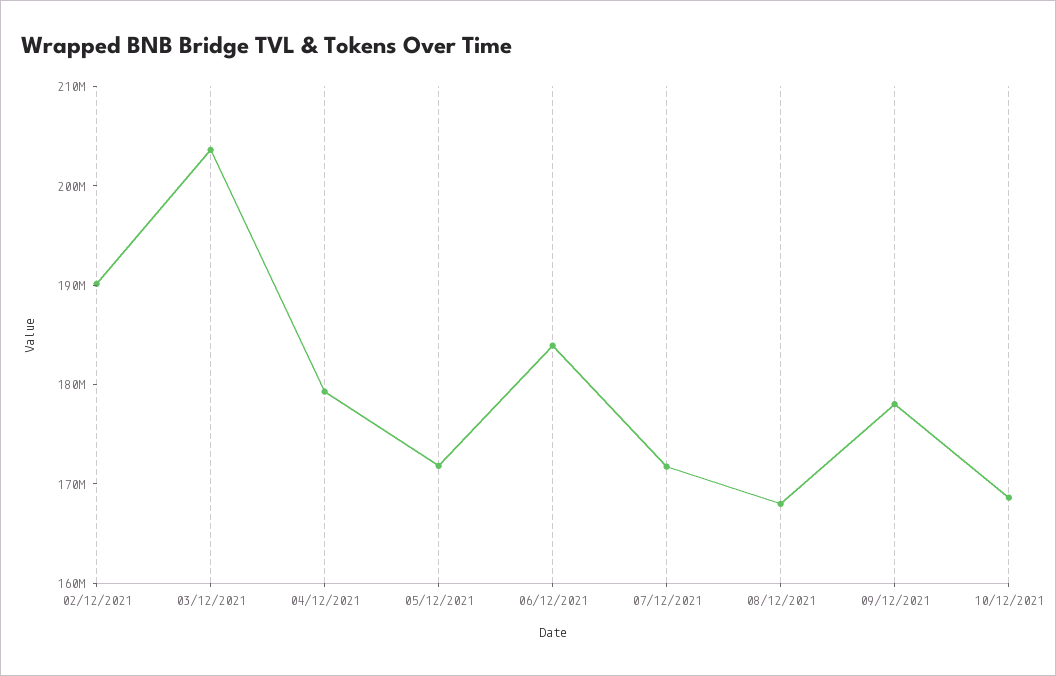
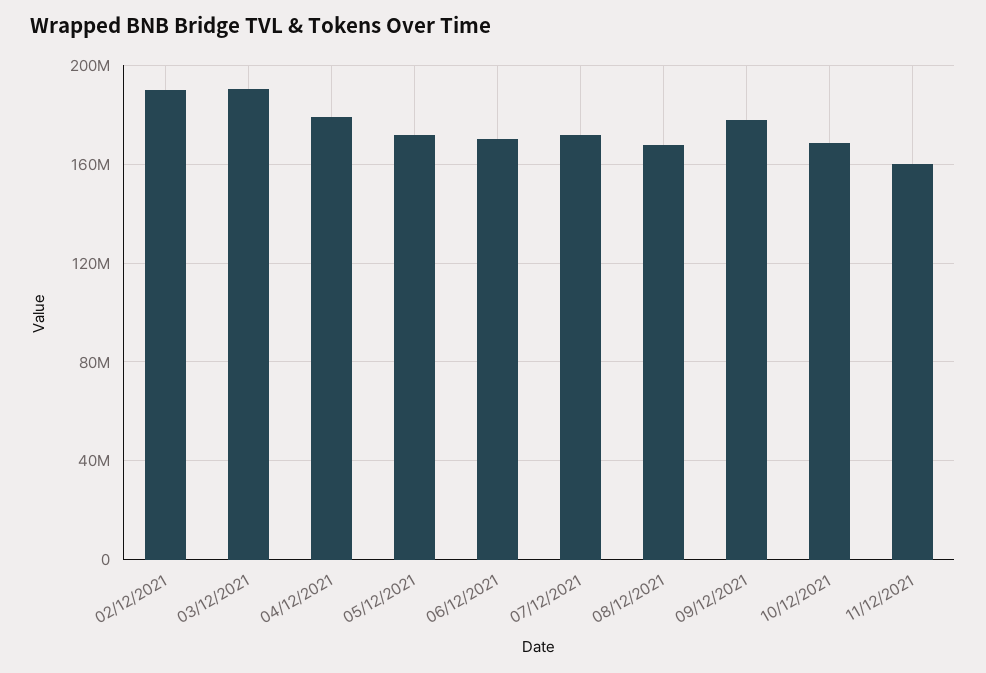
03/12/2021: 204000000 -> 190000000
06/12/2021: 184000000 -> 170000000
11/12/2021: none -> 160000000

